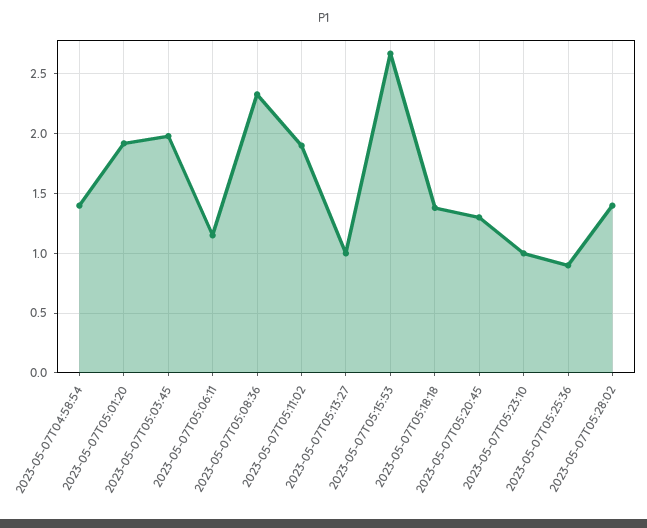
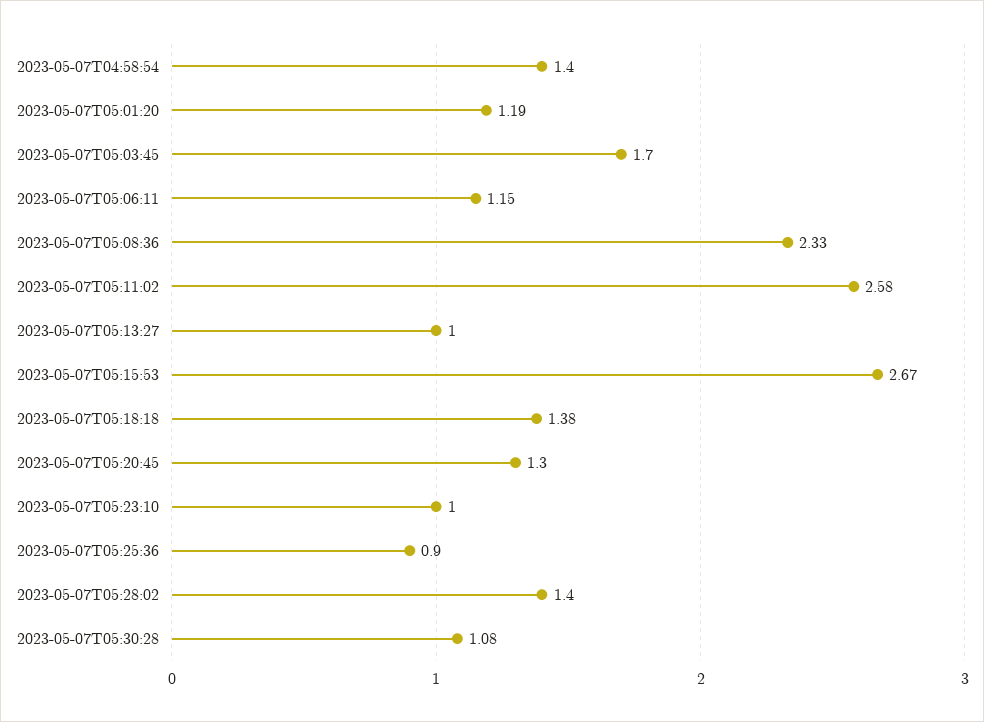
2023-05-07T05:01:20: 1.9 -> 1.19
2023-05-07T05:03:45: 2 -> 1.7
2023-05-07T05:11:02: 1.9 -> 2.58
2023-05-07T05:30:28: none -> 1.08

